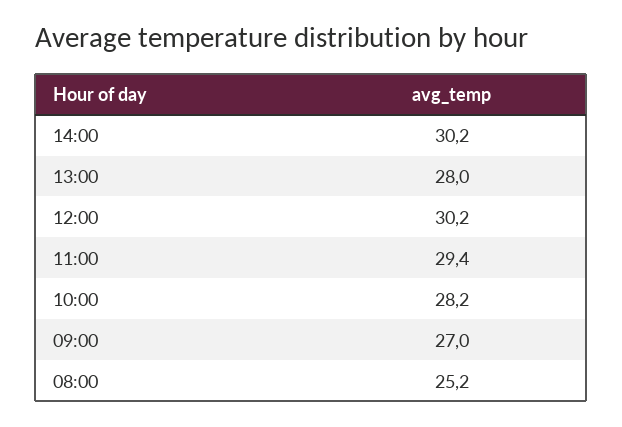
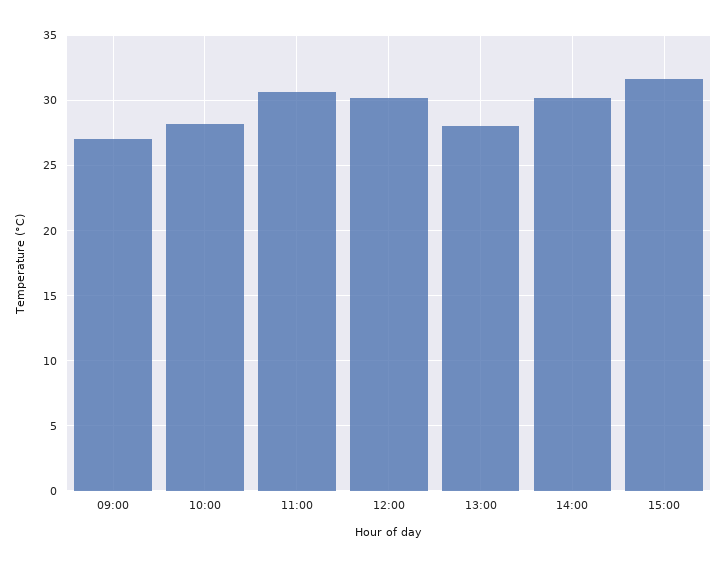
11:00: 29.4 -> 30.5
08:00: 25.2 -> none
15:00: none -> 31.5

